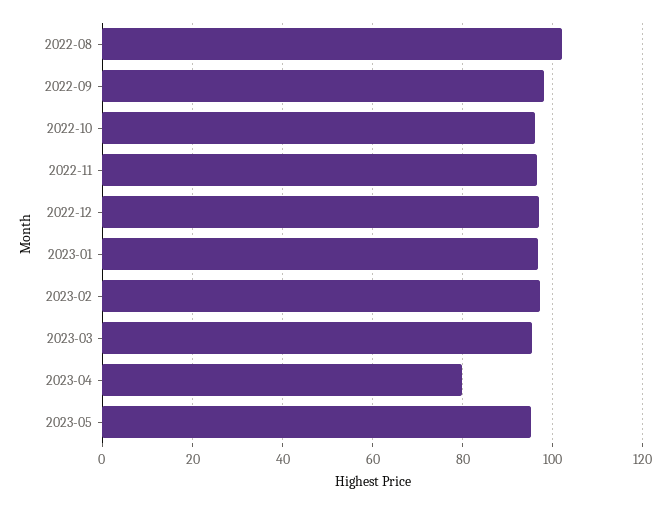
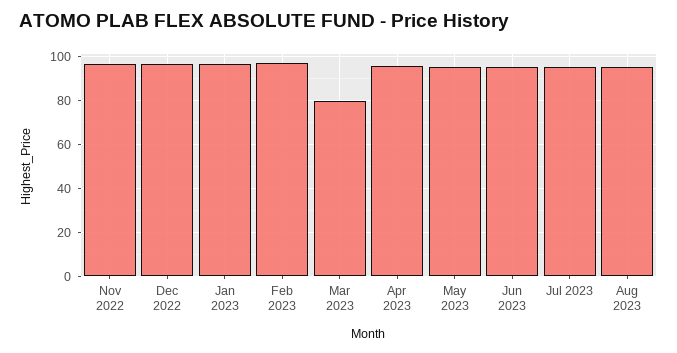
2022-08: 102 -> none
2022-09: 98 -> none
2022-10: 96 -> none
2023-03: 96 -> 80
2023-04: 80 -> 95
Jun 2023: none -> 95
Jul 2023: none -> 95
Aug 2023: none -> 95

